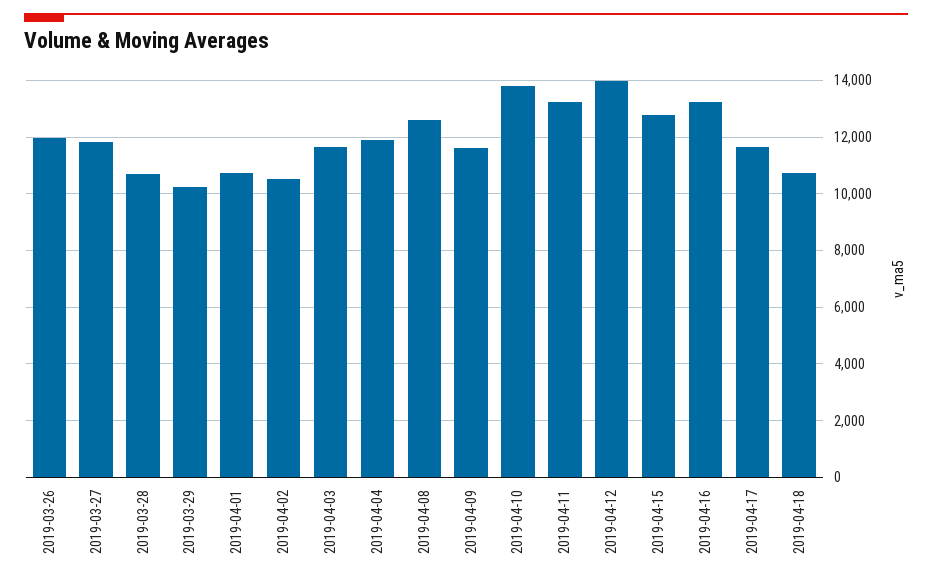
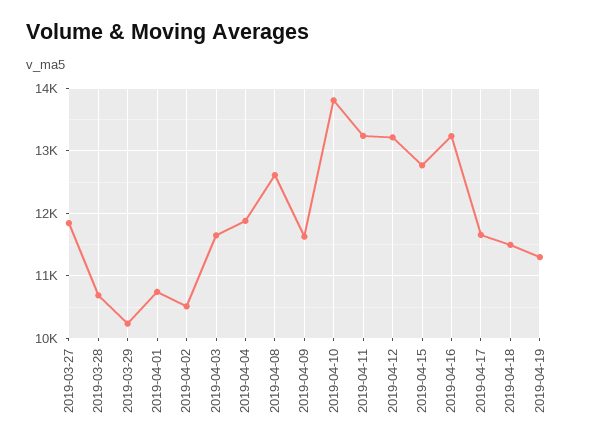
2019-03-26: 12000 -> none
2019-04-12: 14000 -> 13200
2019-04-18: 10750 -> 11500
2019-04-19: none -> 11300

